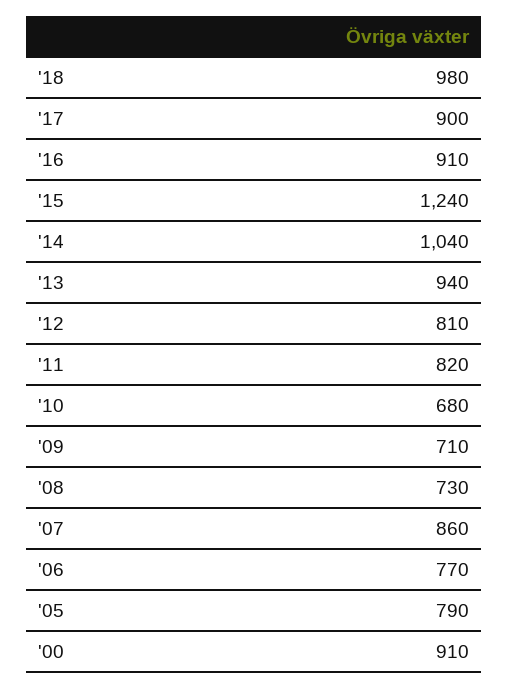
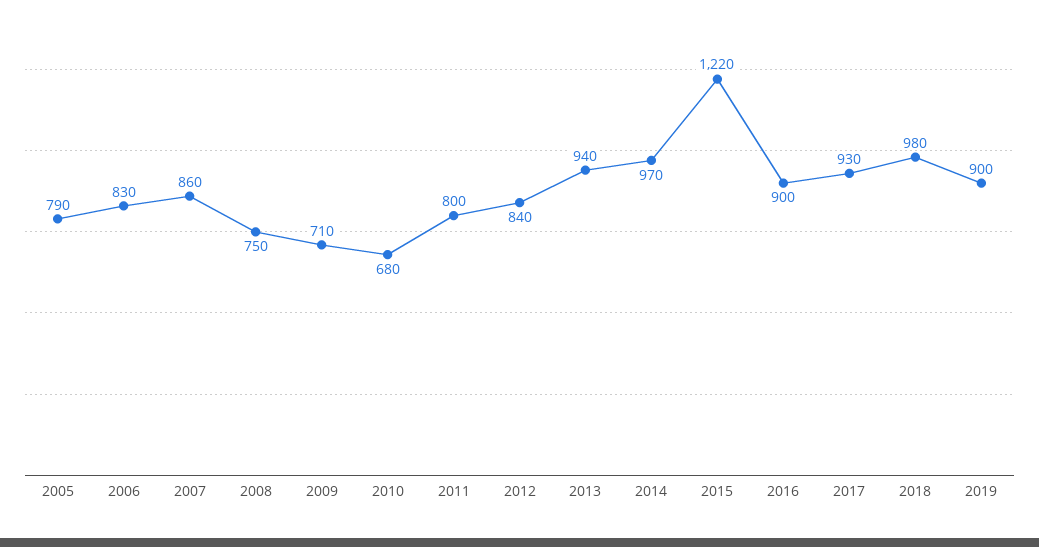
'17: 900 -> 930
'16: 910 -> 900
'15: 1240 -> 1220
'14: 1040 -> 970
'12: 810 -> 840
'11: 820 -> 800
'08: 730 -> 750
'06: 770 -> 830
'00: 910 -> none
2019: none -> 900

